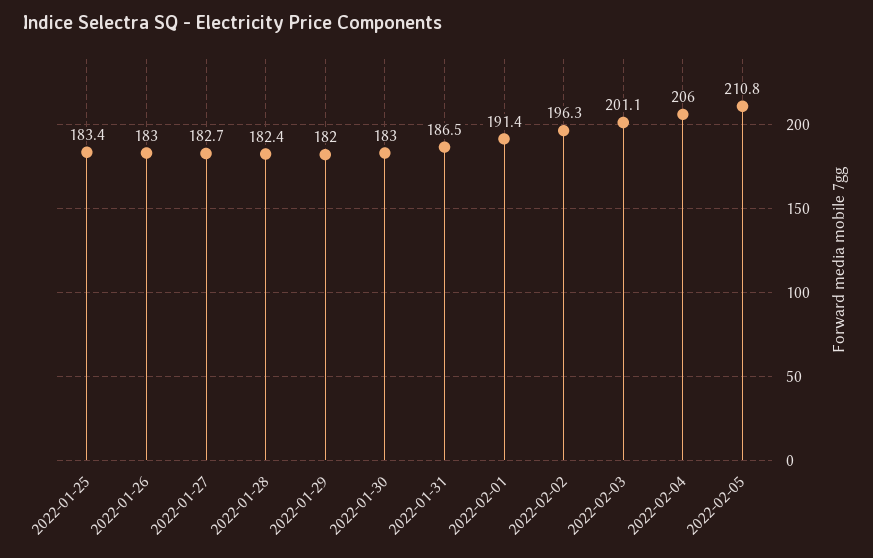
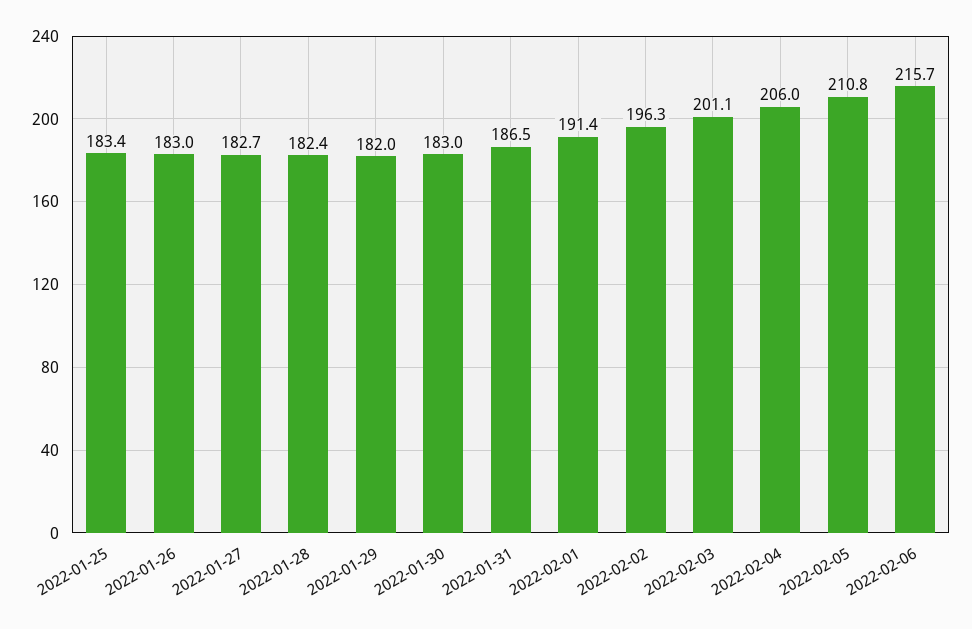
2022-02-06: none -> 215.7

